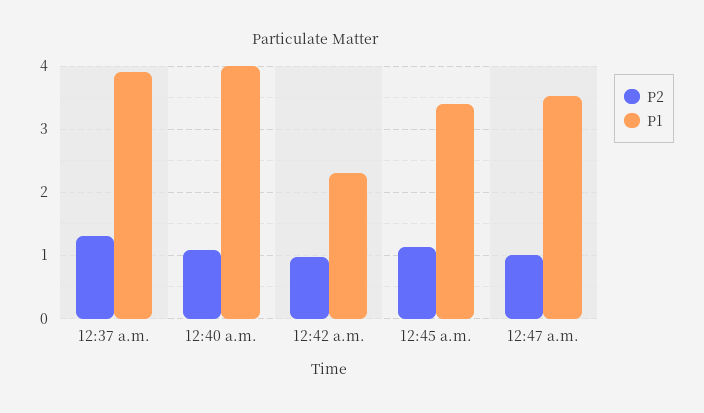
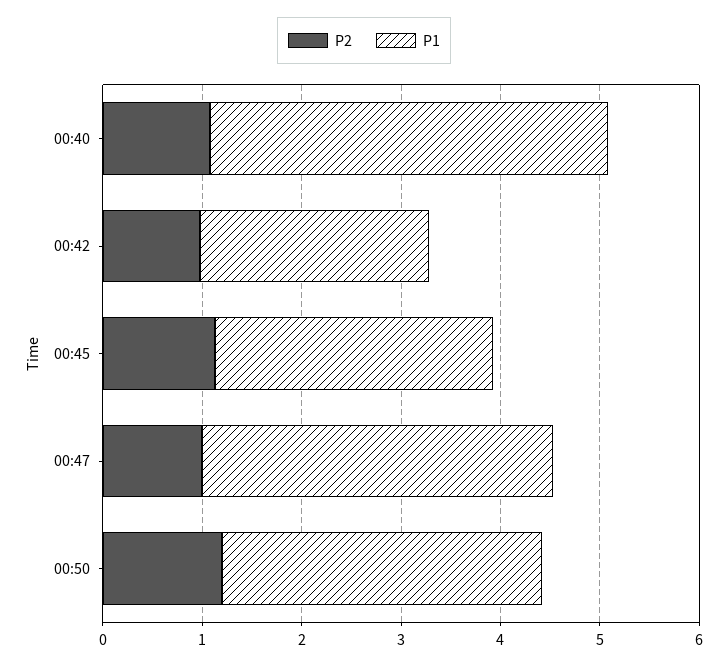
P2, 12:37 a.m.: 1.3 -> none
P1, 12:37 a.m.: 3.9 -> none
P1, 12:45 a.m.: 3.4 -> 2.8
P2, 00:50: none -> 1.2
P1, 00:50: none -> 3.2

